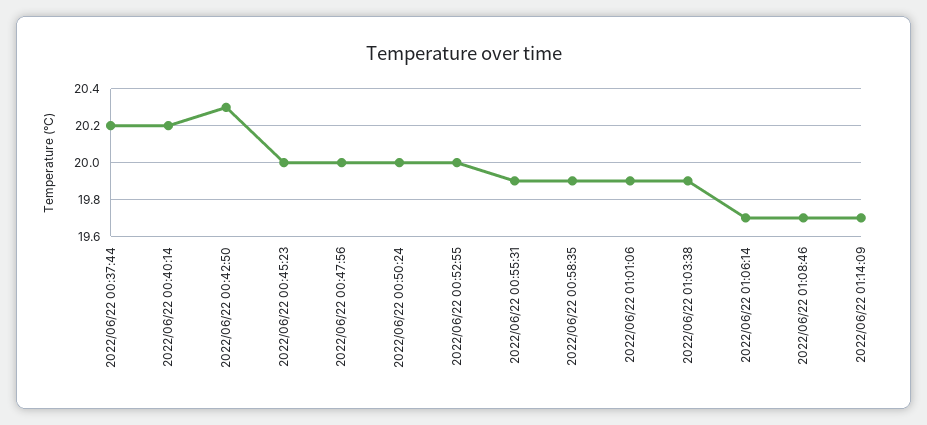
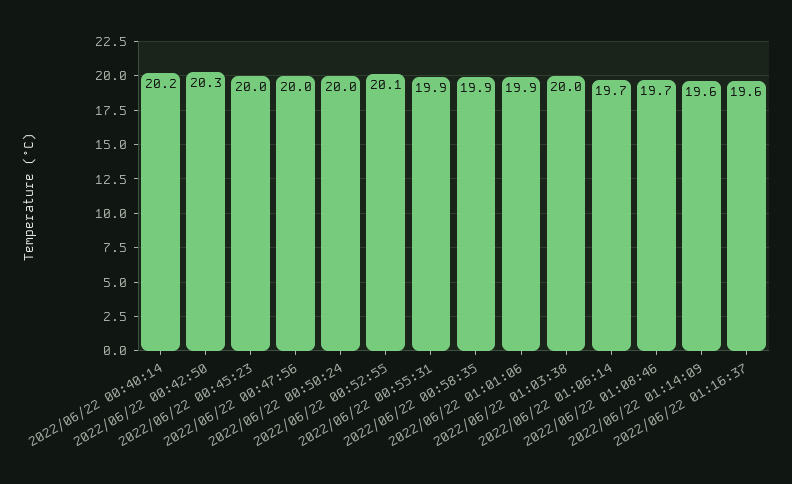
2022/06/22 00:37:44: 20.2 -> none
2022/06/22 00:52:55: 20 -> 20.1
2022/06/22 01:03:38: 19.9 -> 20
2022/06/22 01:14:09: 19.7 -> 19.6
2022/06/22 01:16:37: none -> 19.6

